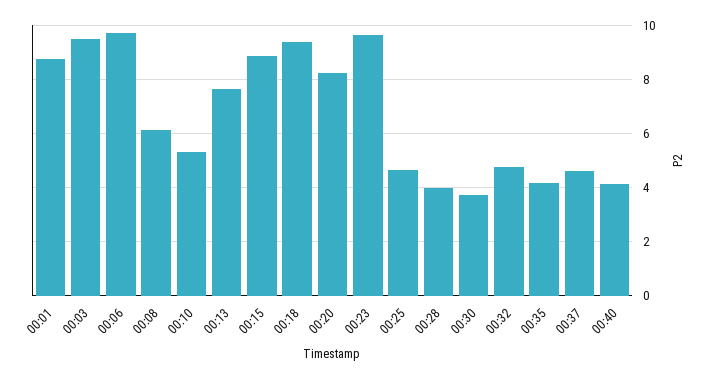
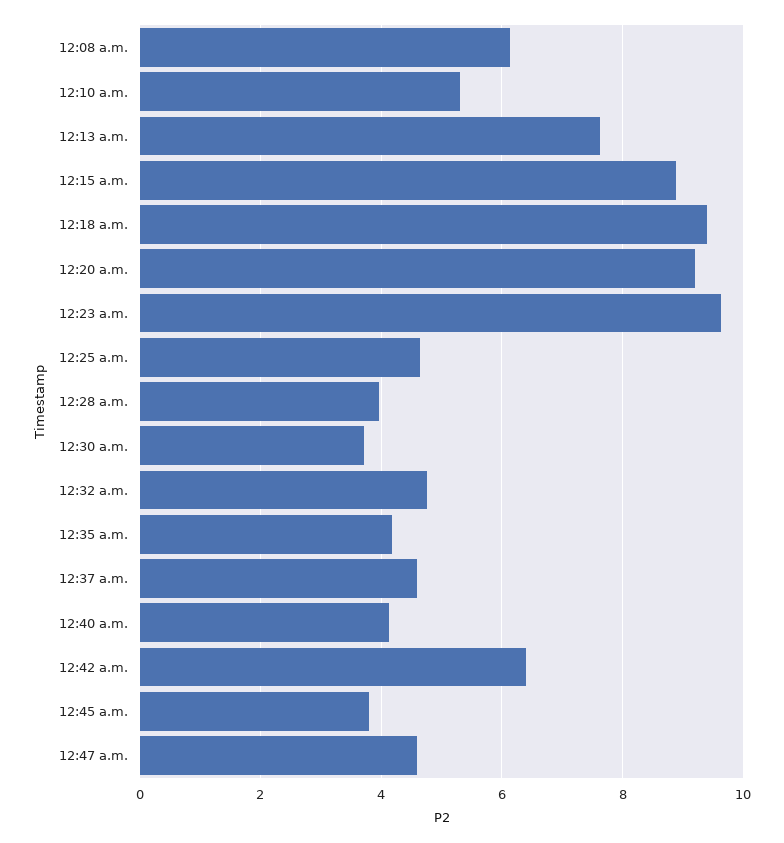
00:01: 8.75 -> none
00:03: 9.5 -> none
00:06: 9.75 -> none
00:20: 8.25 -> 9.2
12:42 a.m.: none -> 6.4
12:45 a.m.: none -> 3.8
12:47 a.m.: none -> 4.6

